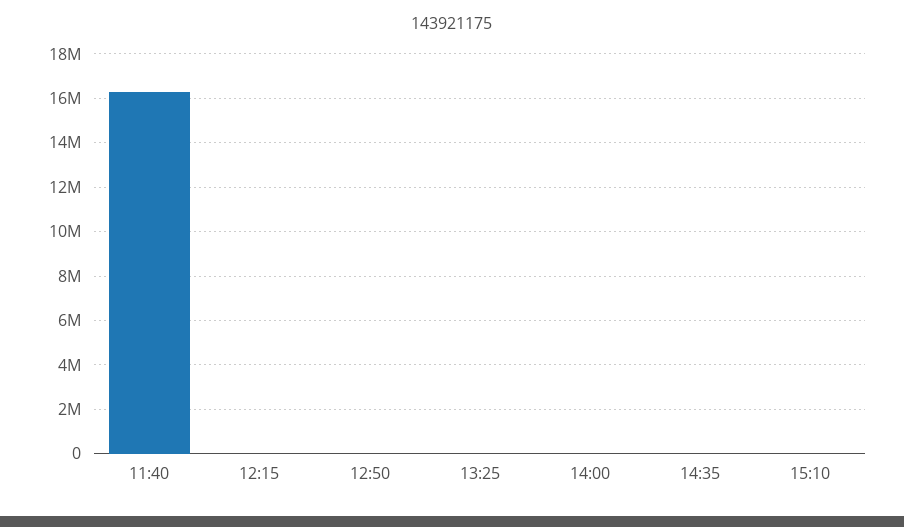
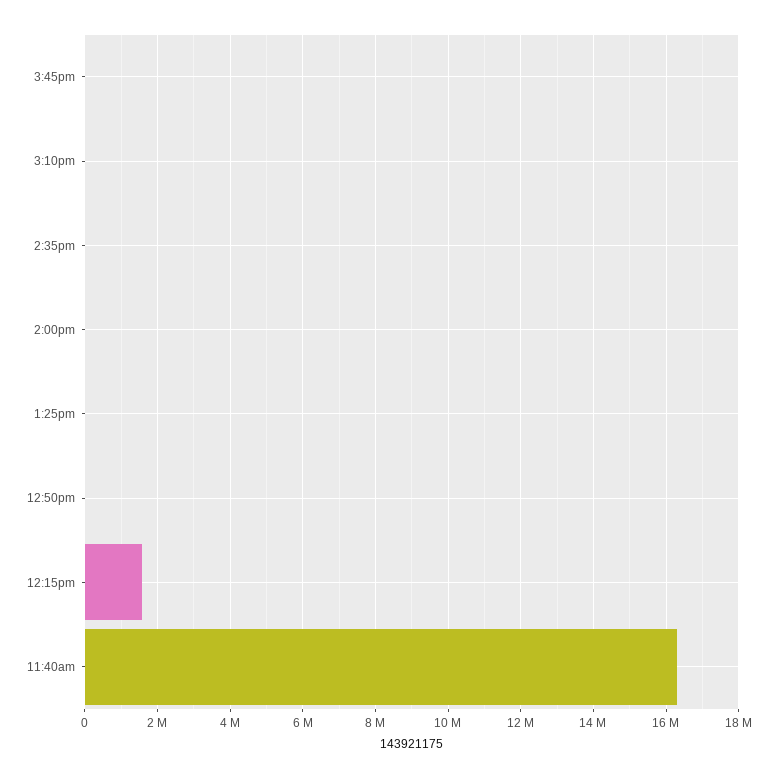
12:15: 0 -> 1600000
3:45pm: none -> 0

